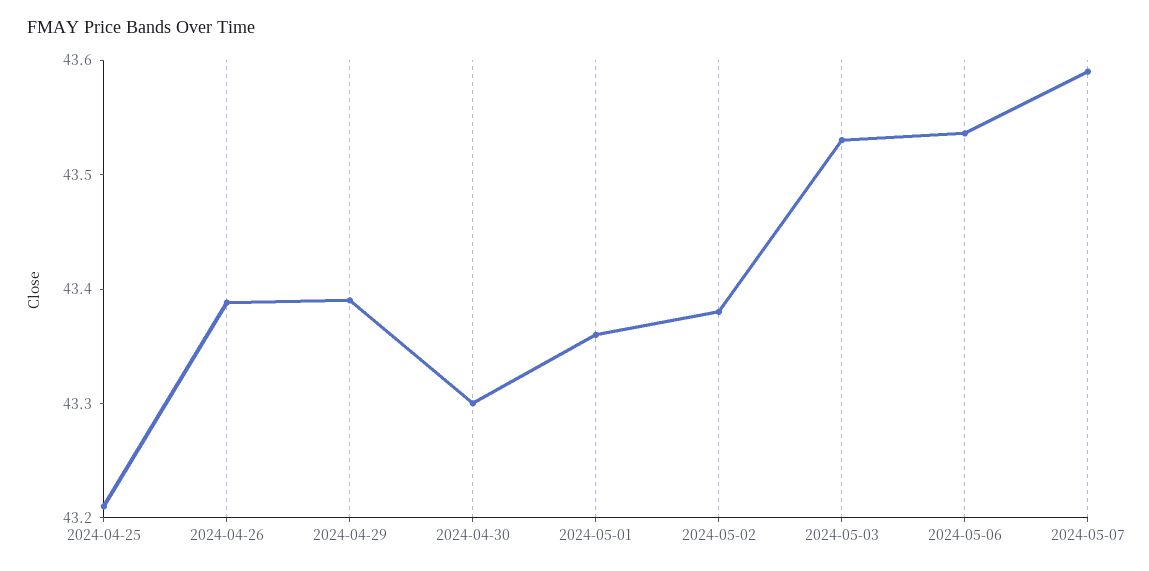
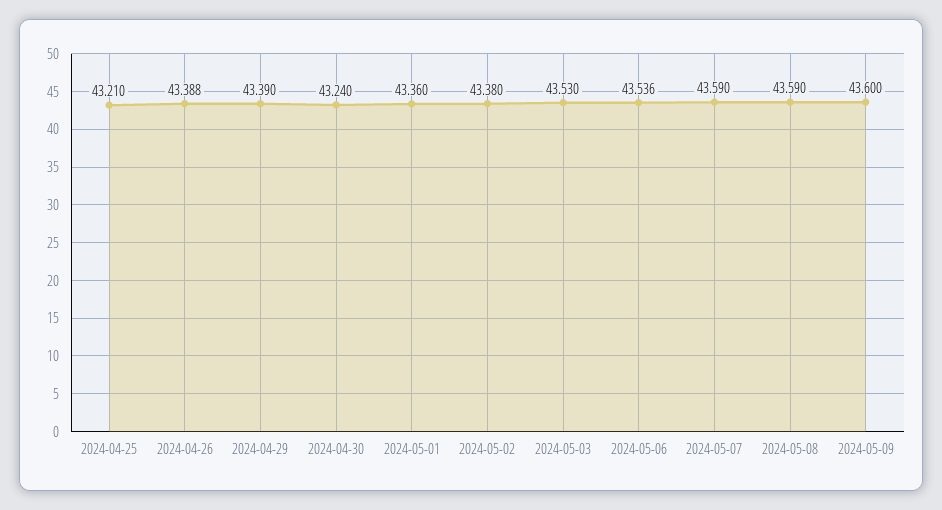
2024-04-30: 43.3 -> 43.24
2024-05-08: none -> 43.59
2024-05-09: none -> 43.6

